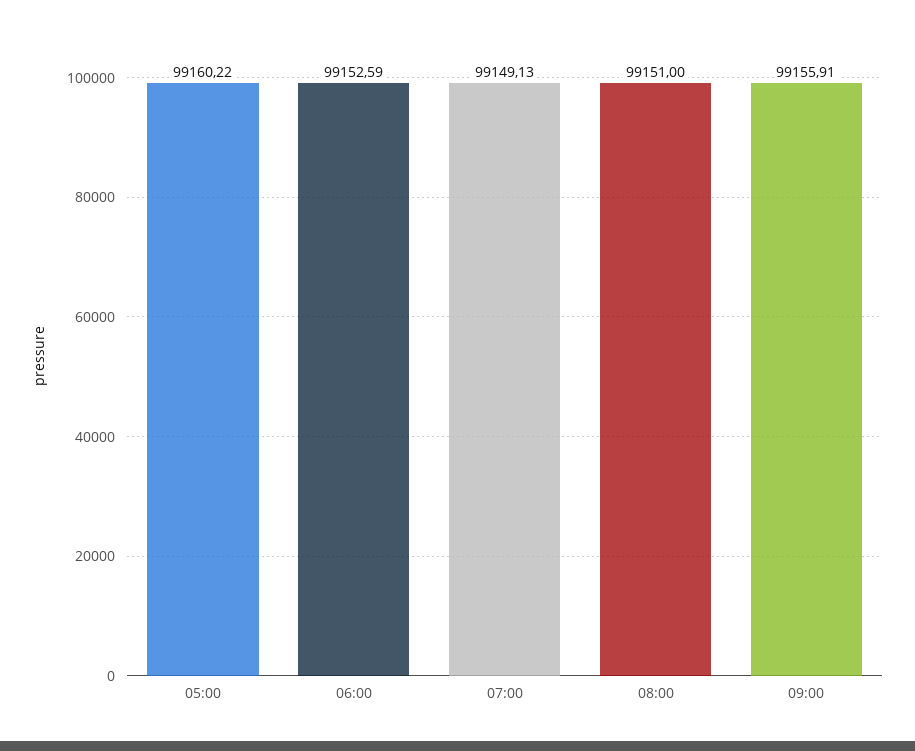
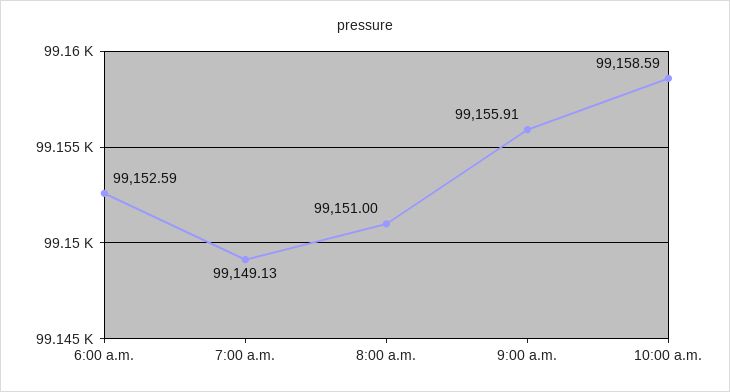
05:00: 99160.22 -> none
10:00 a.m.: none -> 99158.59

